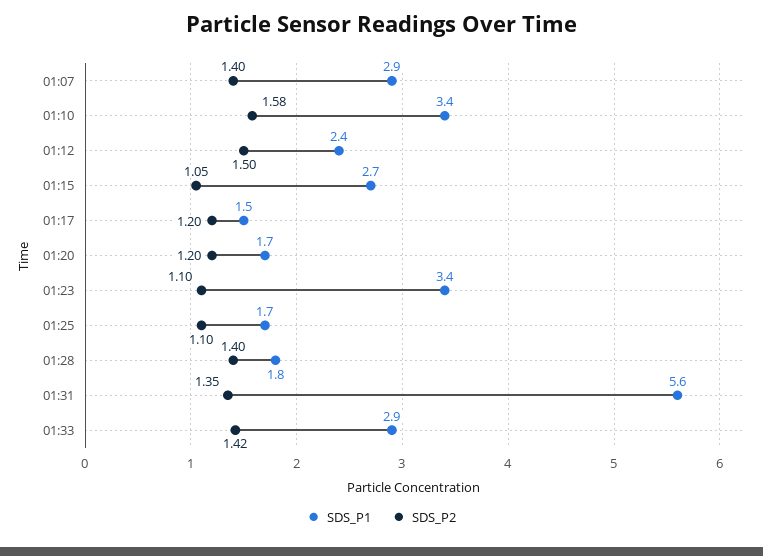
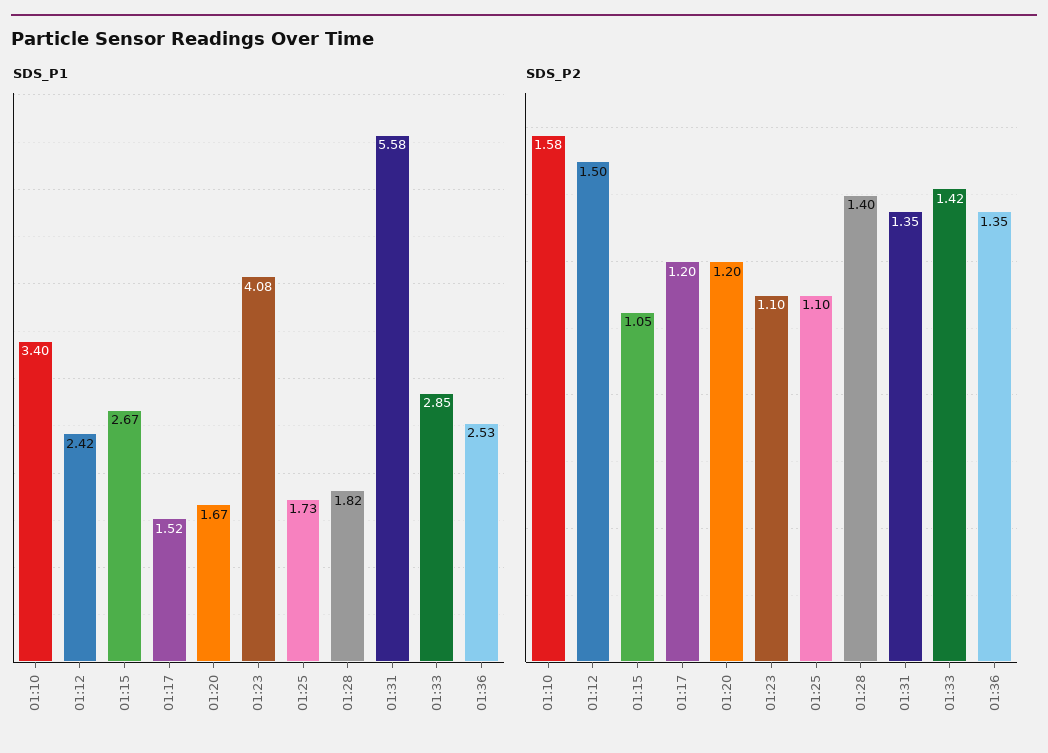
SDS_P1, 01:07: 2.9 -> none
SDS_P2, 01:07: 1.4 -> none
SDS_P1, 01:23: 3.4 -> 4.08
SDS_P1, 01:36: none -> 2.53
SDS_P2, 01:36: none -> 1.35

